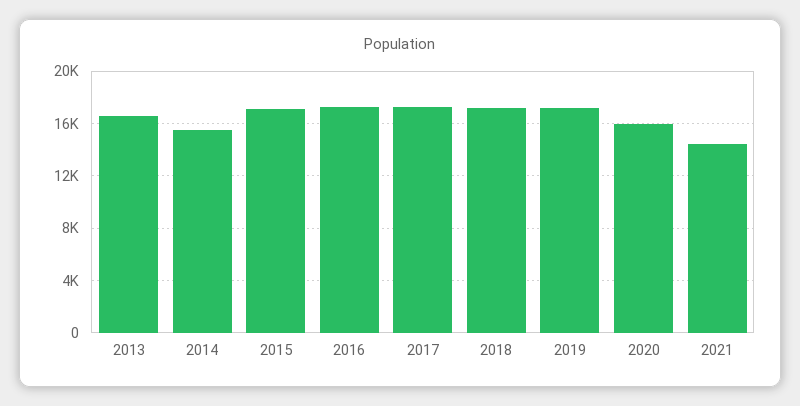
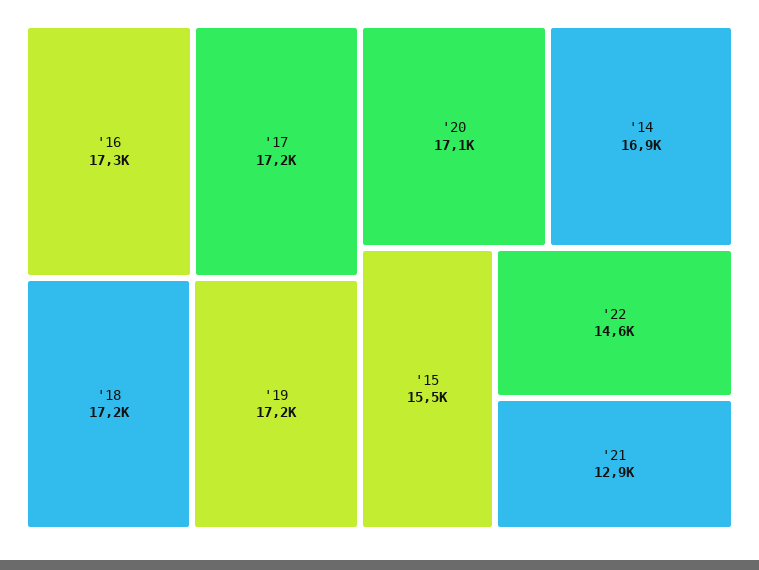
2013: 16500 -> none
2014: 15500 -> 16900
2015: 17000 -> 15500
2020: 16000 -> 17100
2021: 14500 -> 12900
'22: none -> 14600

